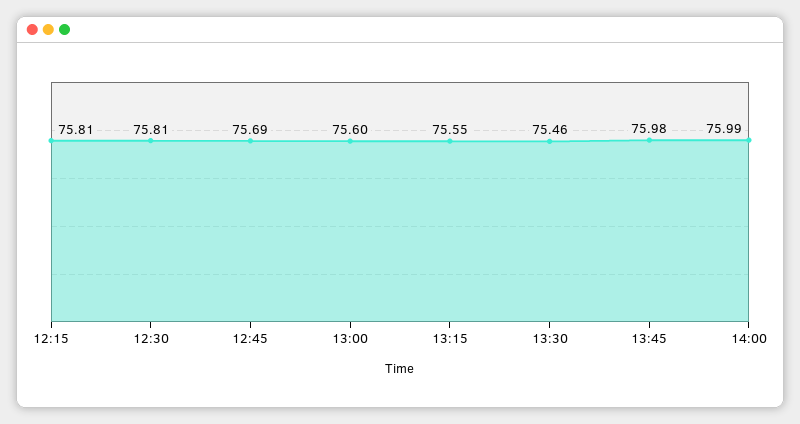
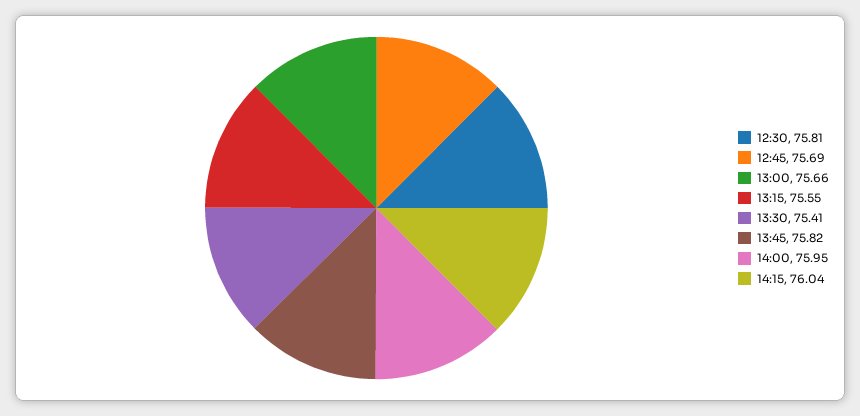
12:15: 75.81 -> none
13:00: 75.6 -> 75.66
13:30: 75.46 -> 75.41
13:45: 75.98 -> 75.82
14:00: 75.99 -> 75.95
14:15: none -> 76.04

